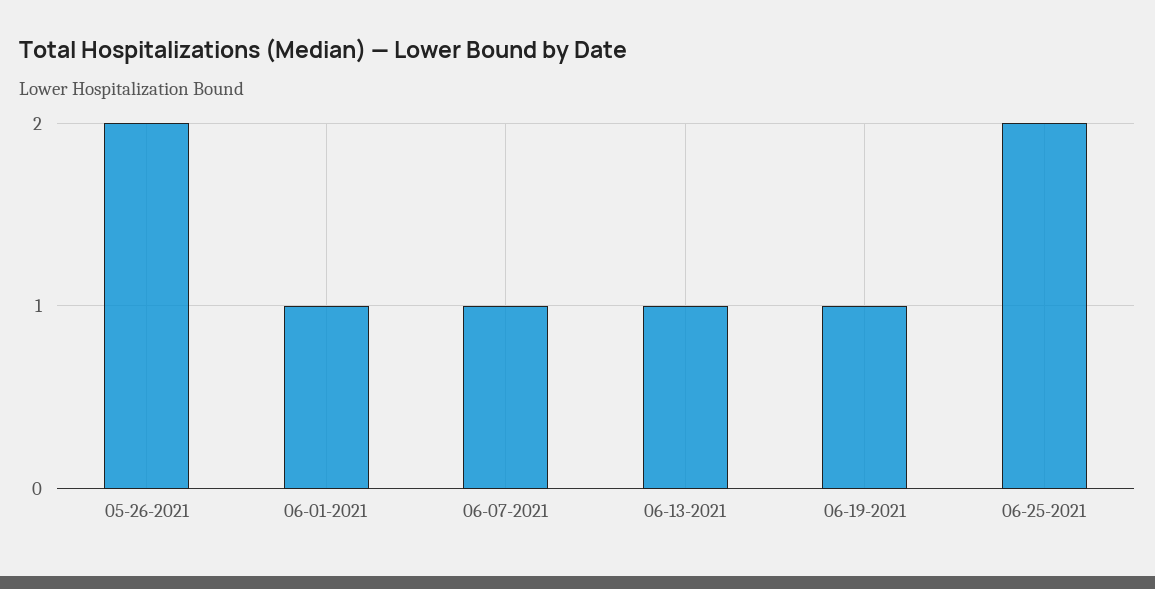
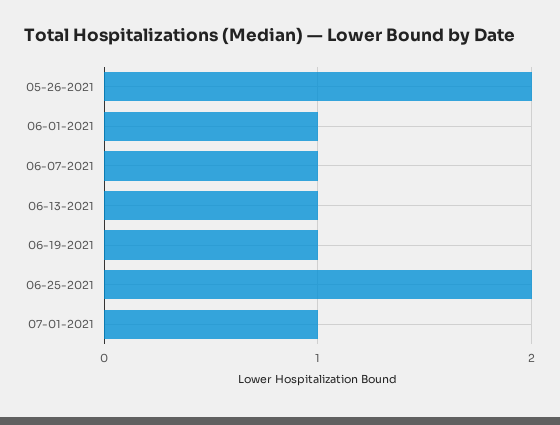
07-01-2021: none -> 1

